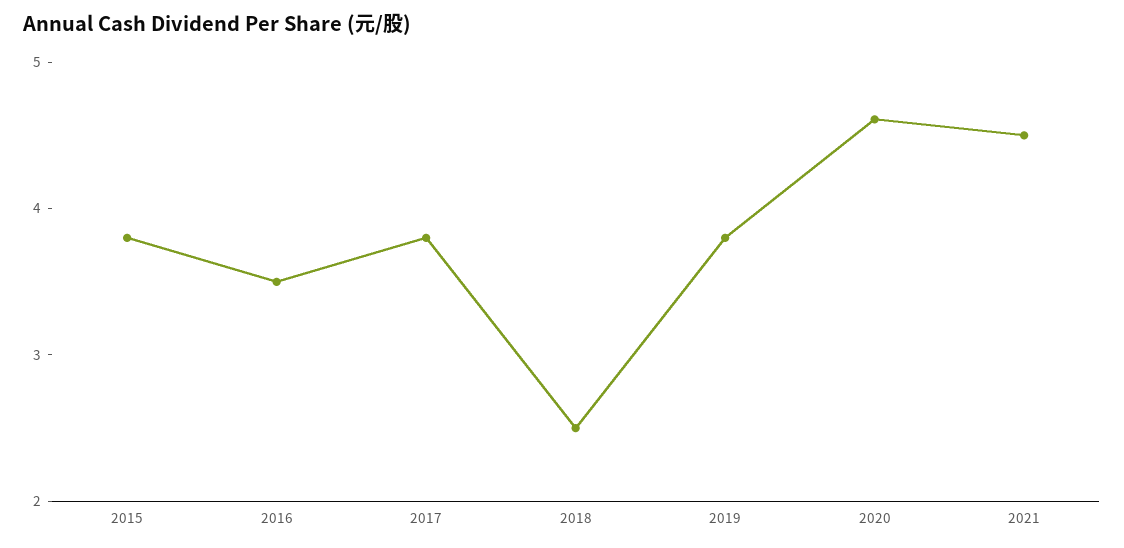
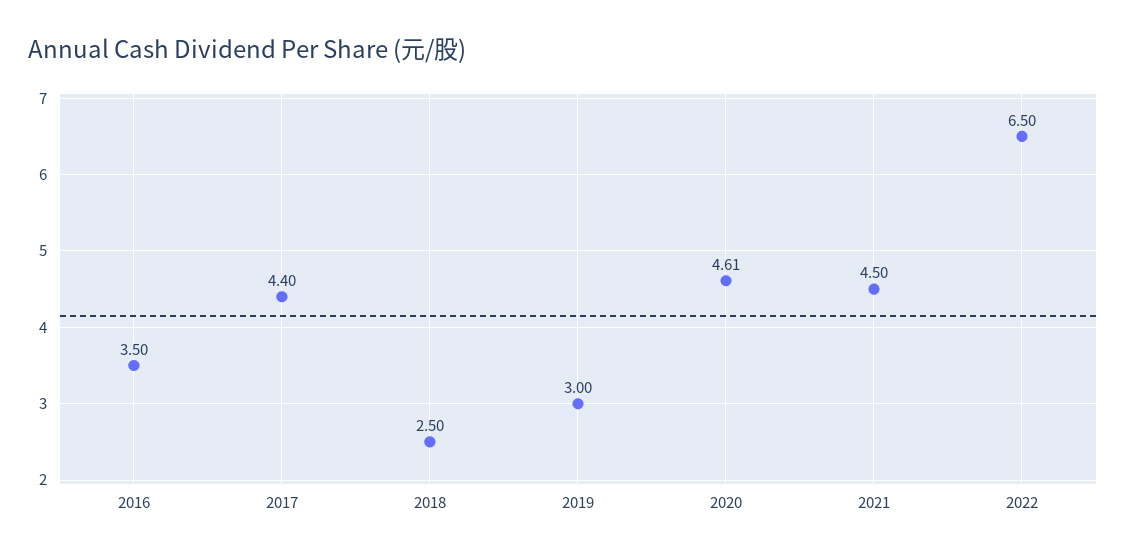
2015: 3.8 -> none
2017: 3.8 -> 4.4
2019: 3.8 -> 3
2022: none -> 6.5

